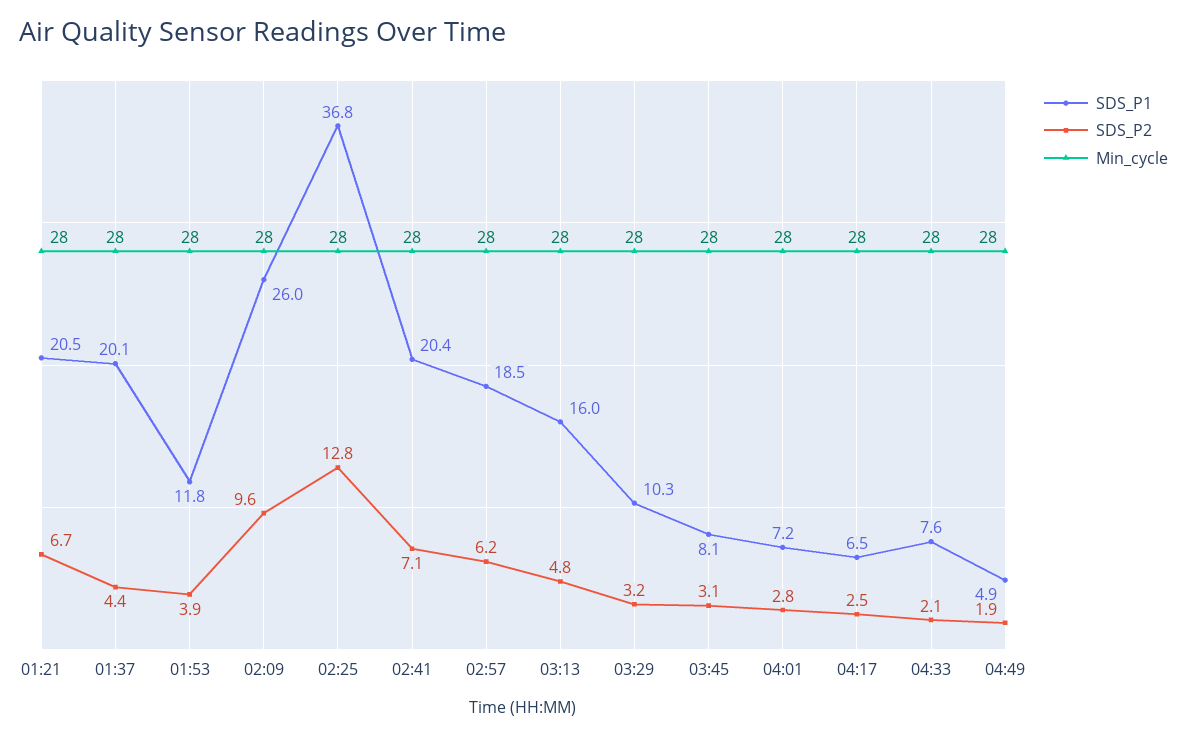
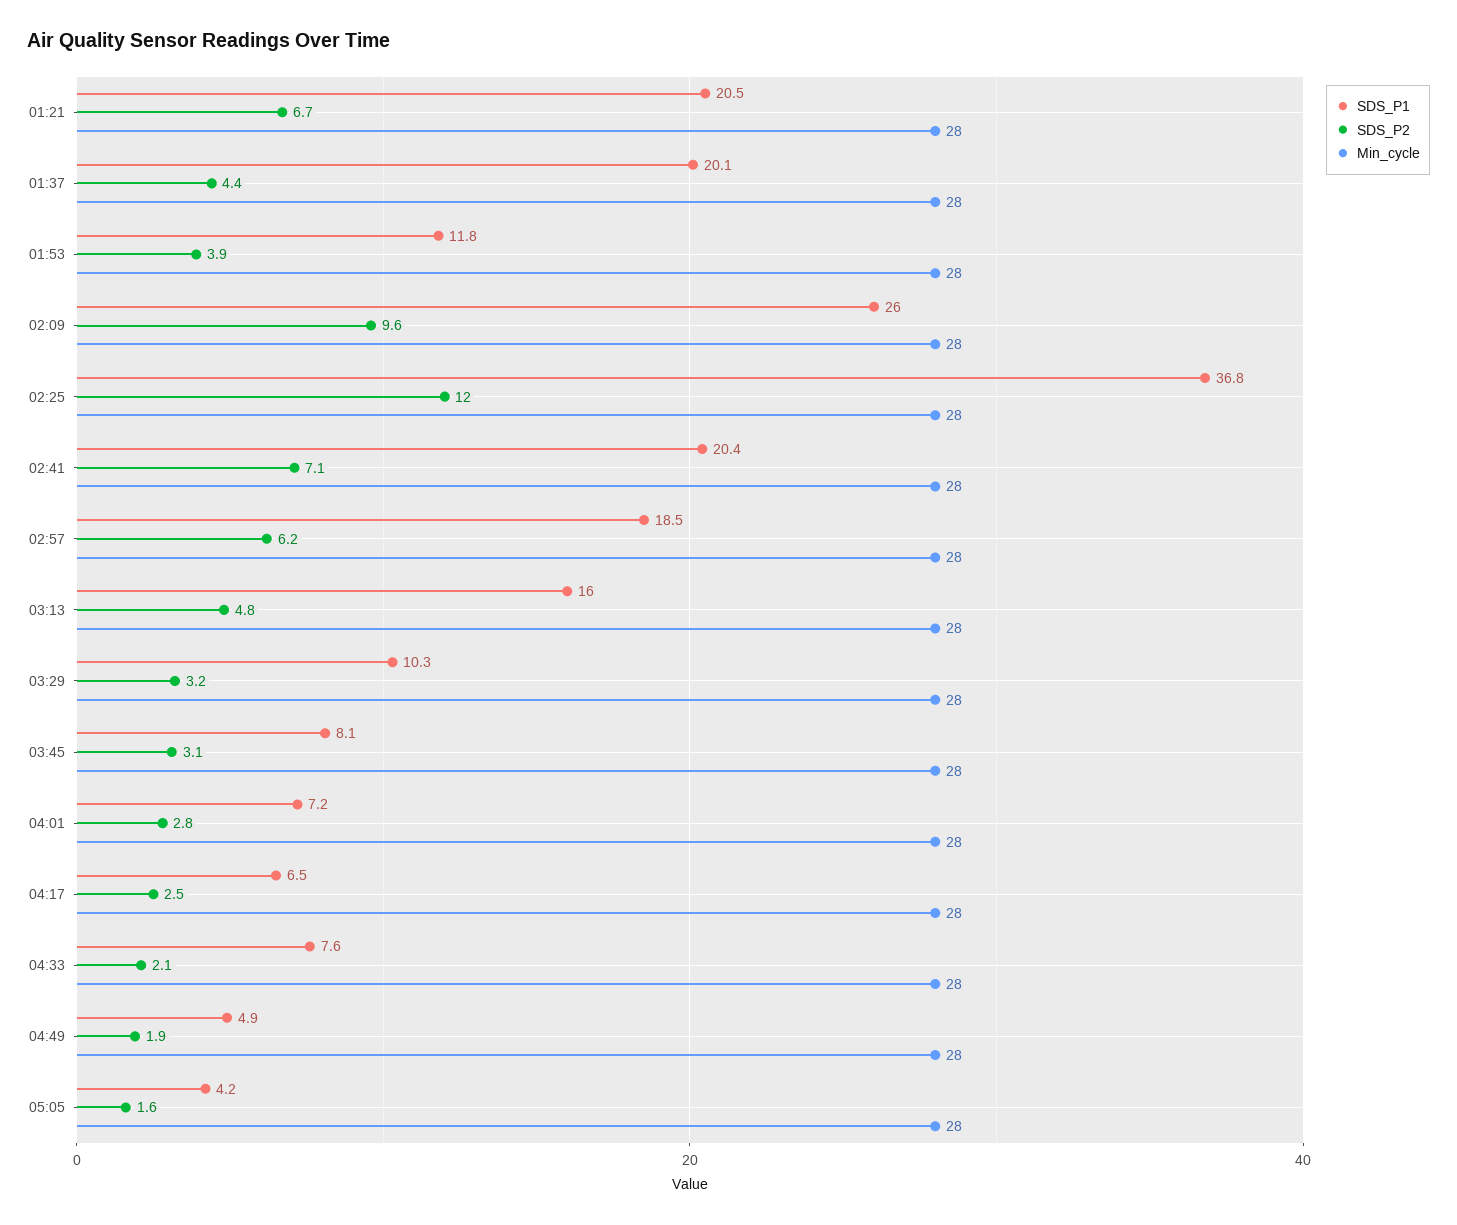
SDS_P2, 02:25: 12.8 -> 12
SDS_P1, 05:05: none -> 4.2
SDS_P2, 05:05: none -> 1.6
Min_cycle, 05:05: none -> 28

